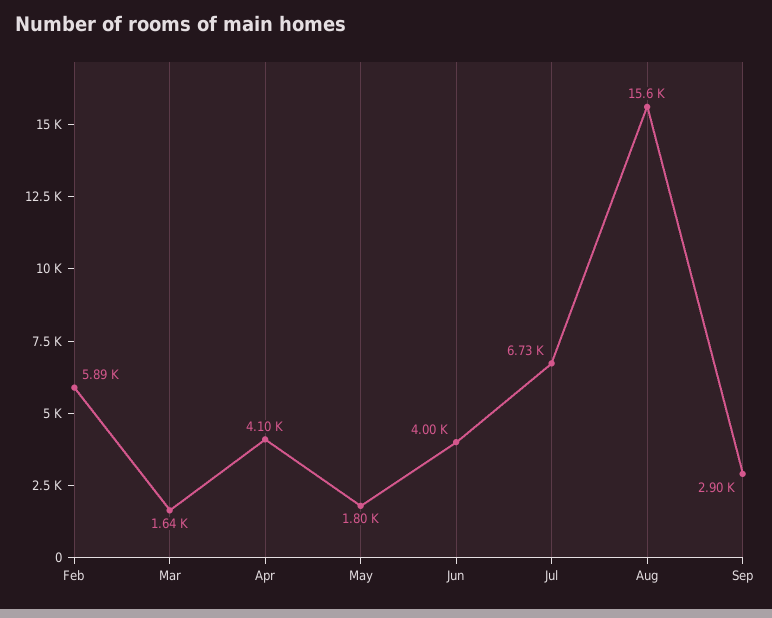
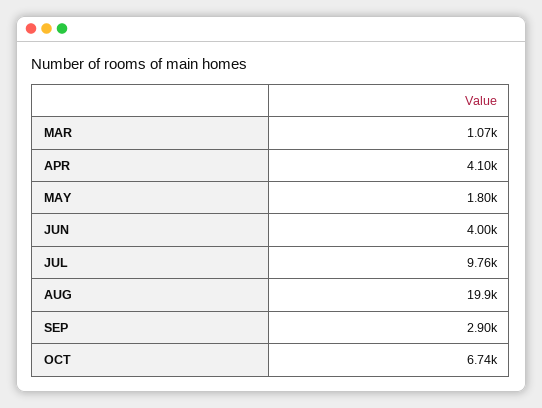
Feb: 5890 -> none
Mar: 1640 -> 1070
Jul: 6730 -> 9760
Aug: 15600 -> 19900
OCT: none -> 6740

